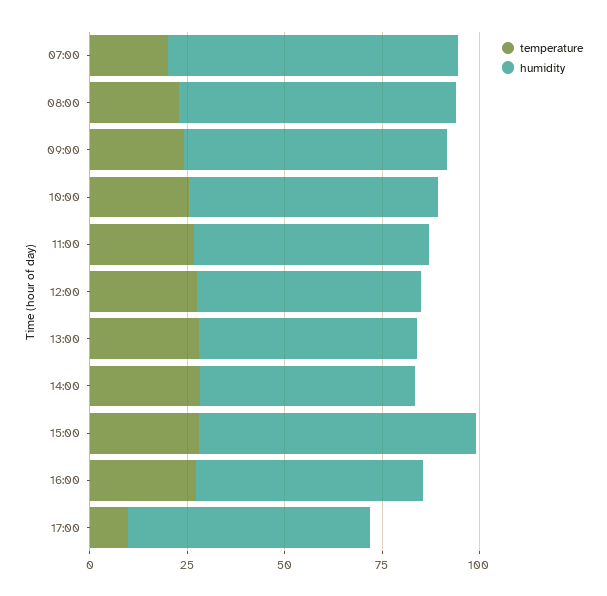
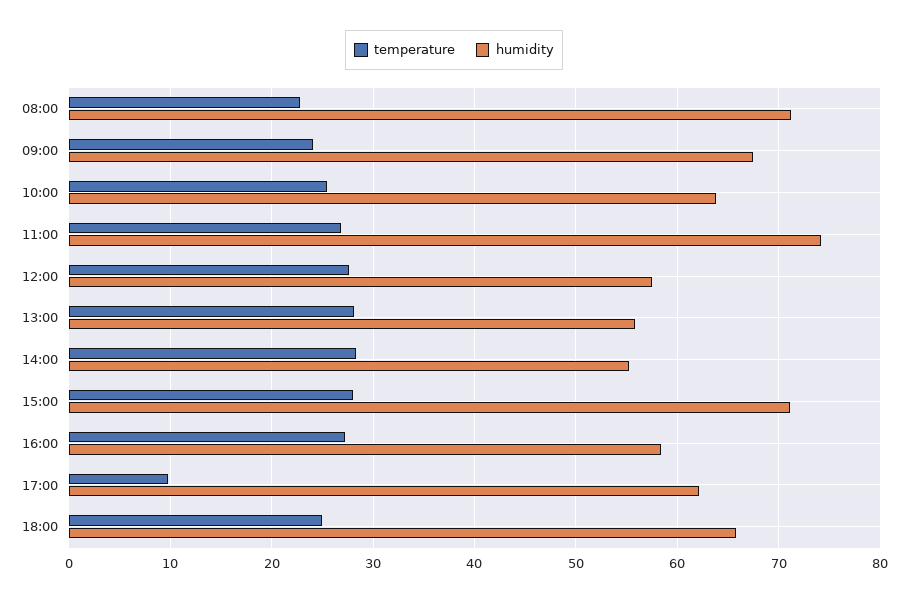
temperature, 07:00: 20 -> none
humidity, 07:00: 75 -> none
humidity, 11:00: 60 -> 74
temperature, 18:00: none -> 25
humidity, 18:00: none -> 66

